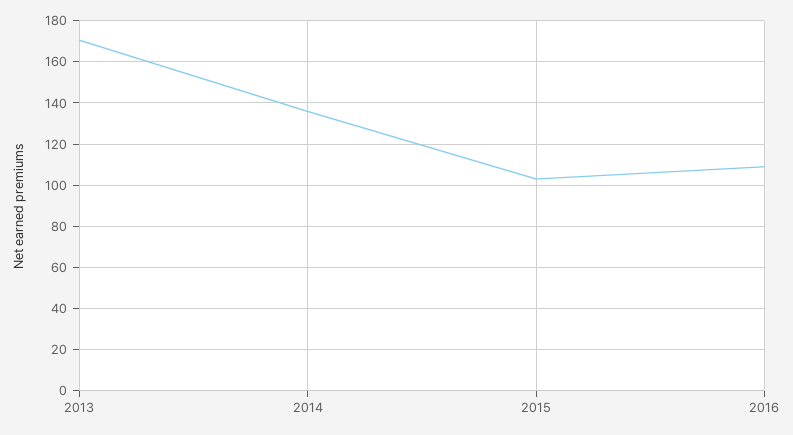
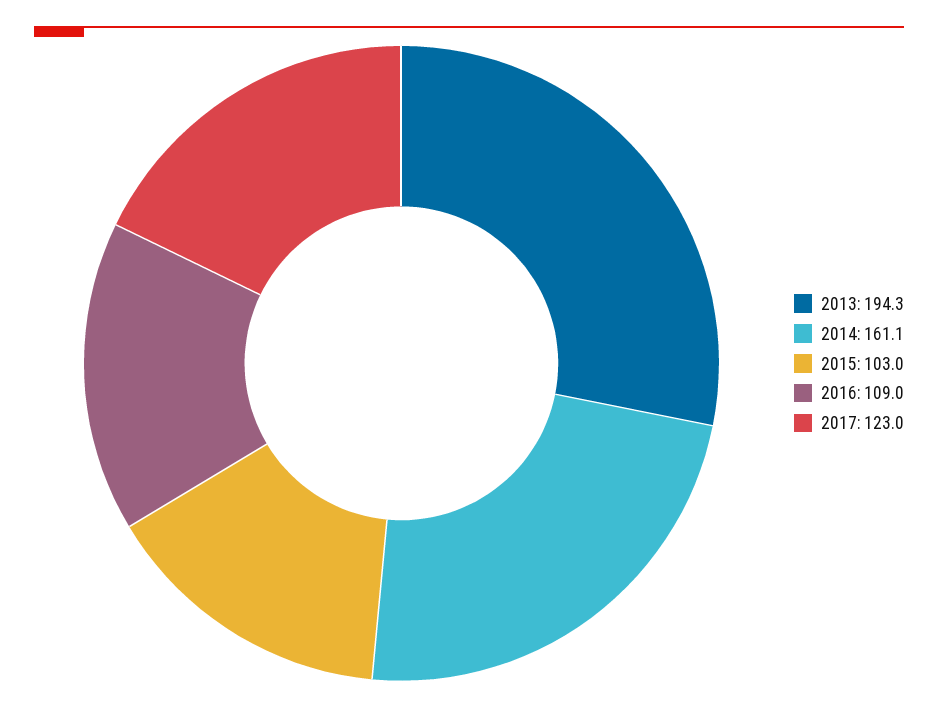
2013: 170 -> 194.3
2014: 135 -> 161.1
2017: none -> 123

